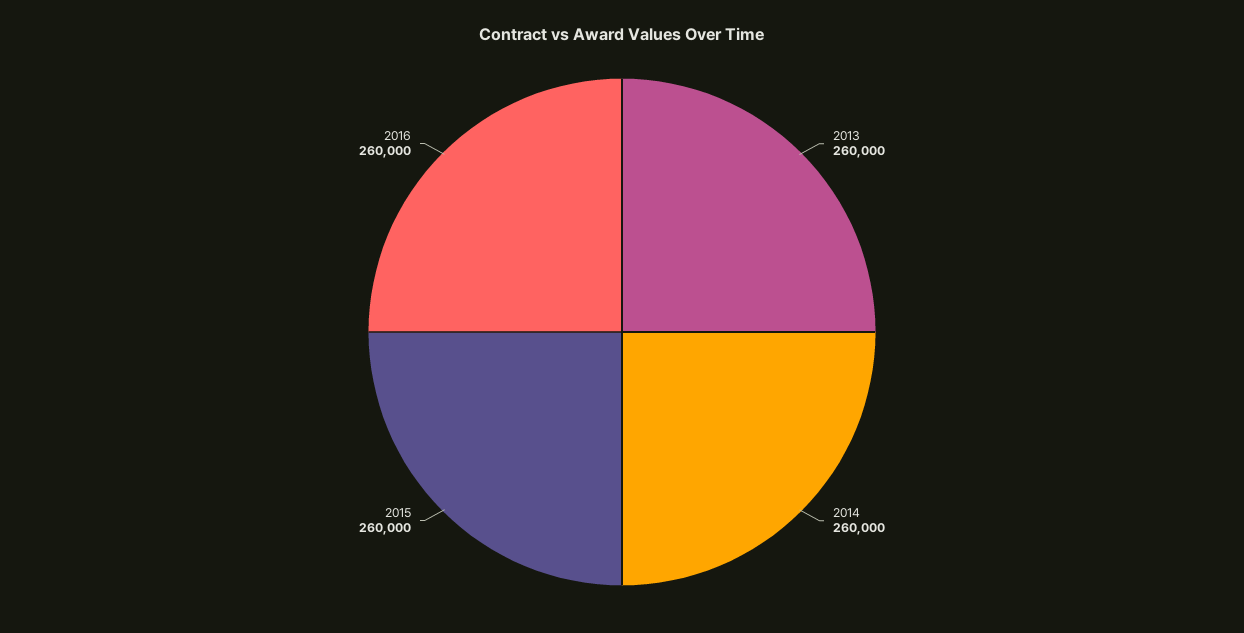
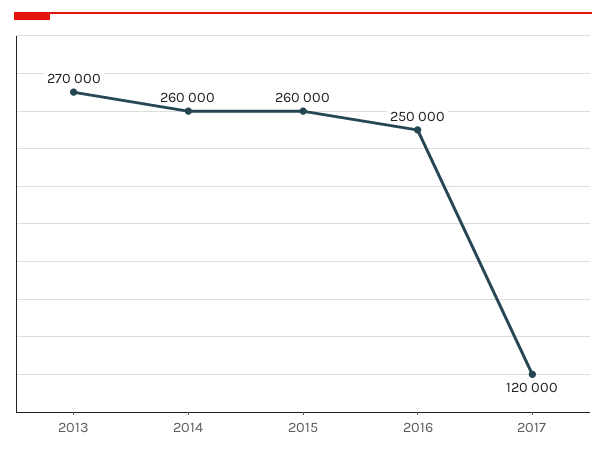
2013: 260000 -> 270000
2016: 260000 -> 250000
2017: none -> 120000

